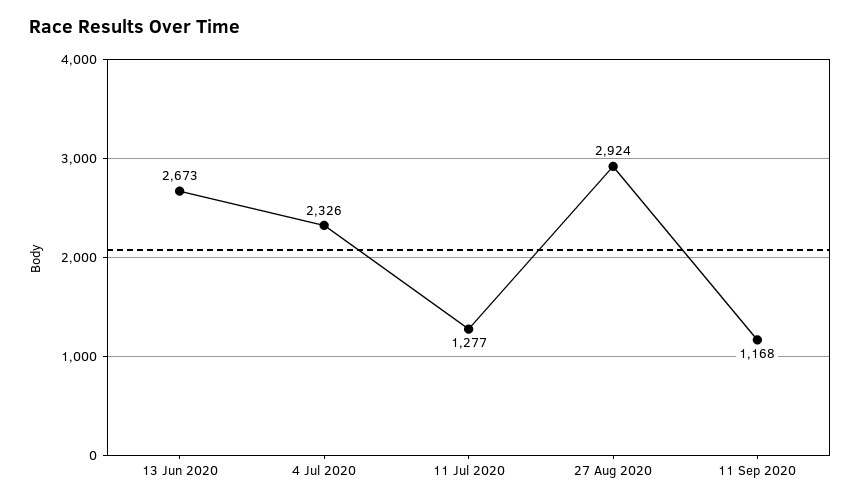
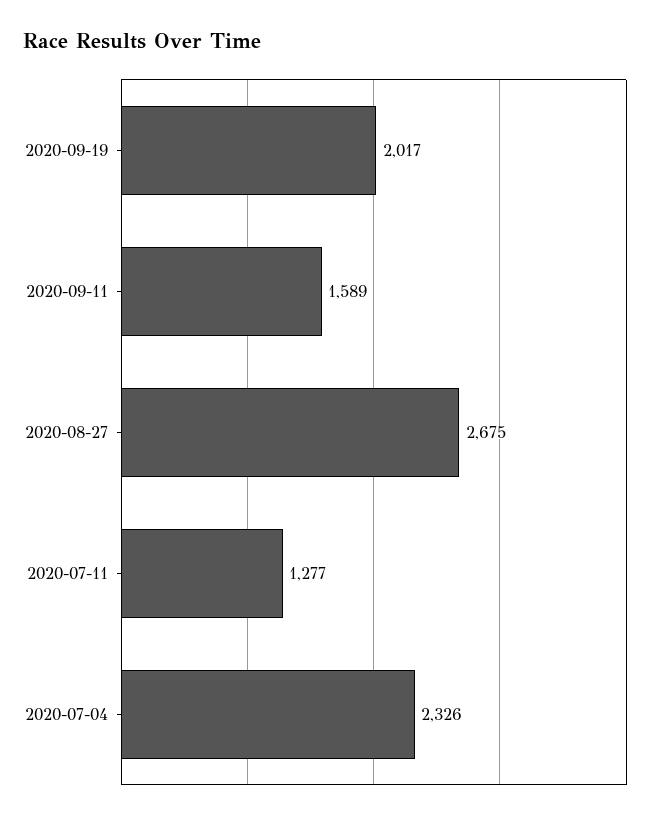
13 Jun 2020: 2673 -> none
27 Aug 2020: 2924 -> 2675
11 Sep 2020: 1168 -> 1589
2020-09-19: none -> 2017

